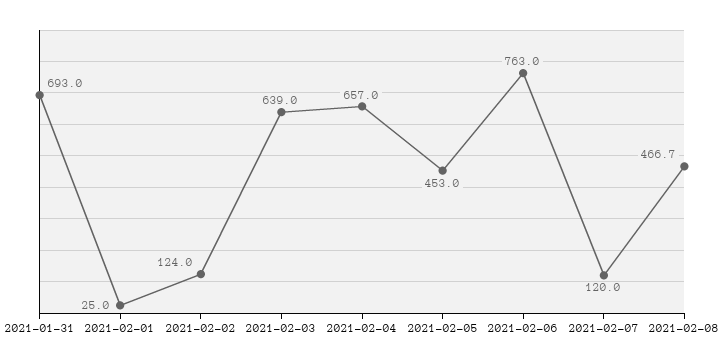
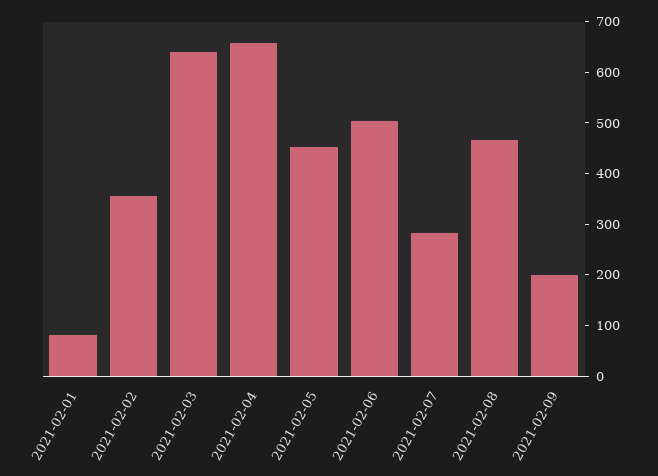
2021-01-31: 693 -> none
2021-02-01: 25 -> 80
2021-02-02: 124 -> 360
2021-02-06: 763 -> 500
2021-02-07: 120 -> 280
2021-02-09: none -> 200

